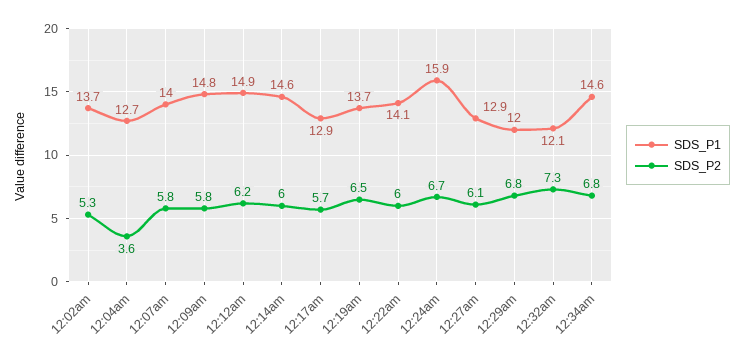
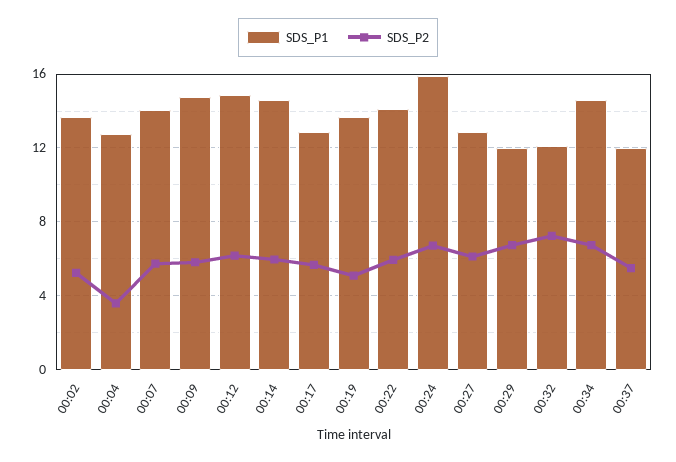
SDS_P2, 12:19am: 6.5 -> 5
SDS_P1, 00:37: none -> 12
SDS_P2, 00:37: none -> 5.5

